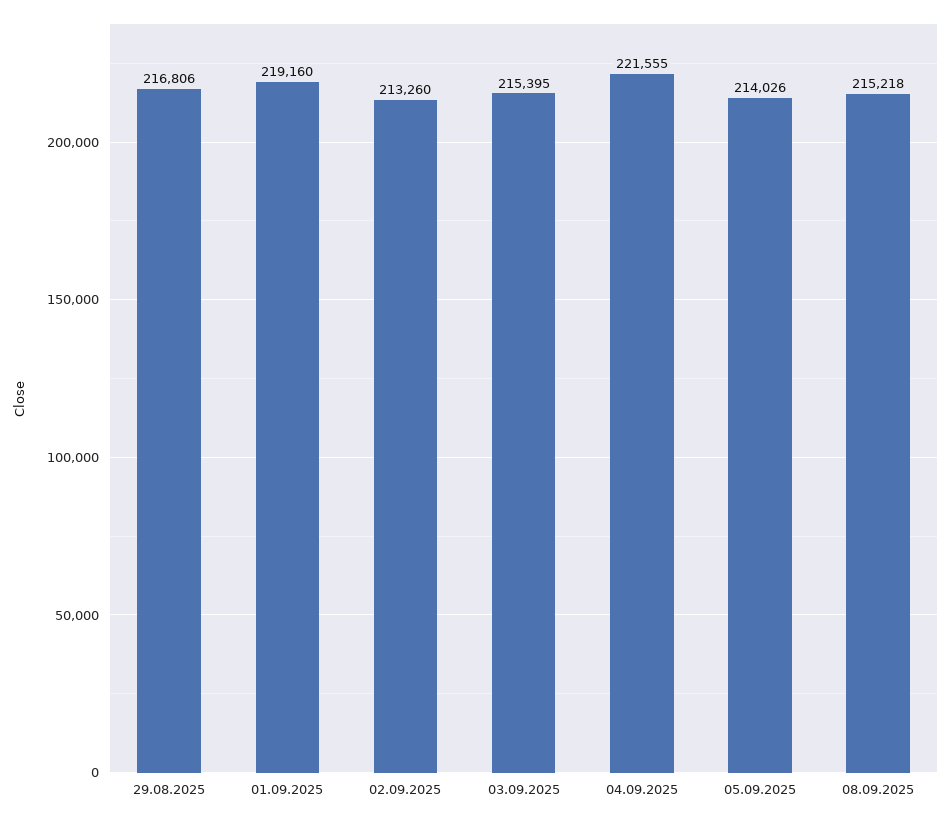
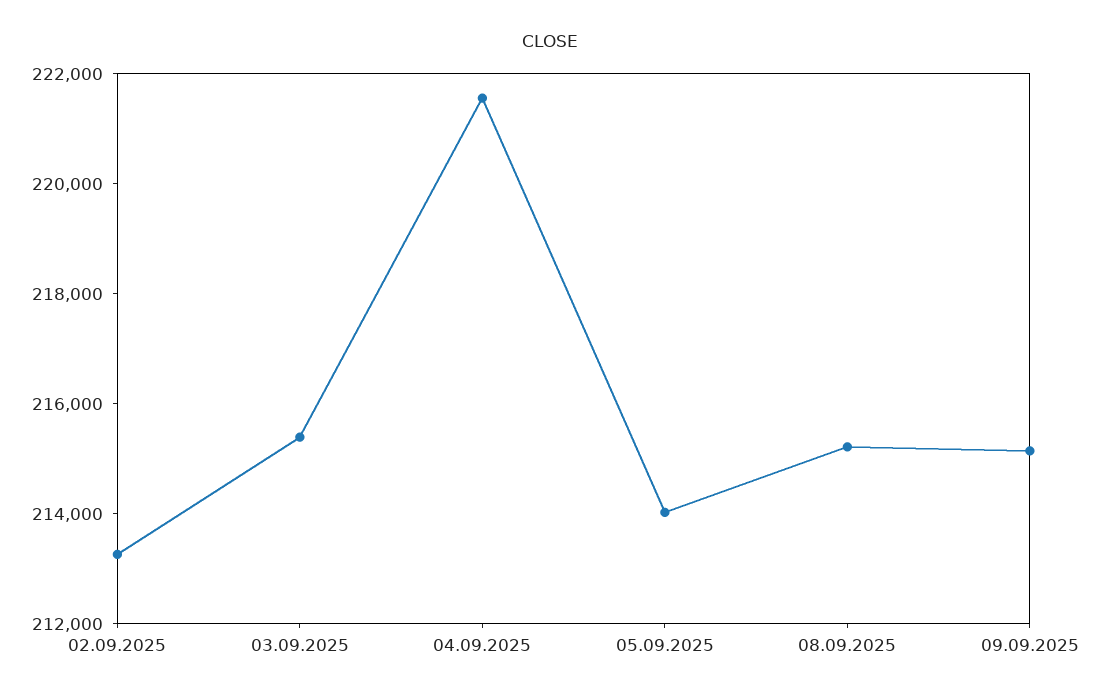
29.08.2025: 216806 -> none
01.09.2025: 219160 -> none
09.09.2025: none -> 215000

